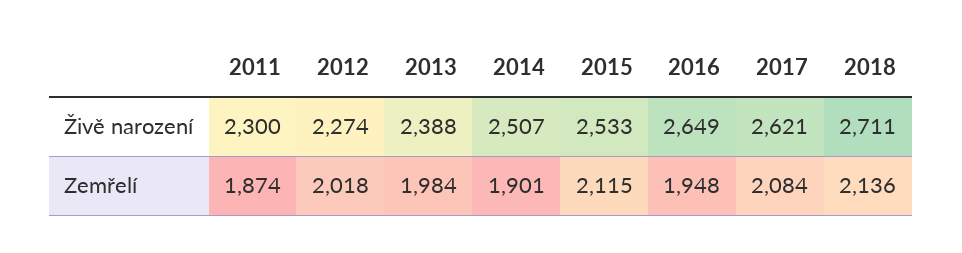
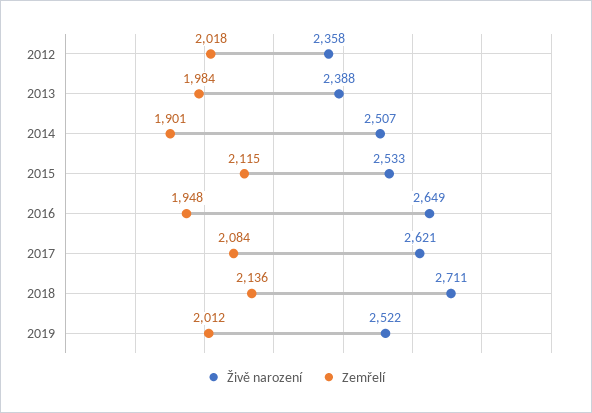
Živě narození, 2011: 2300 -> none
Živě narození, 2012: 2274 -> 2358
Zemřelí, 2011: 1874 -> none
Živě narození, 2019: none -> 2522
Zemřelí, 2019: none -> 2012

